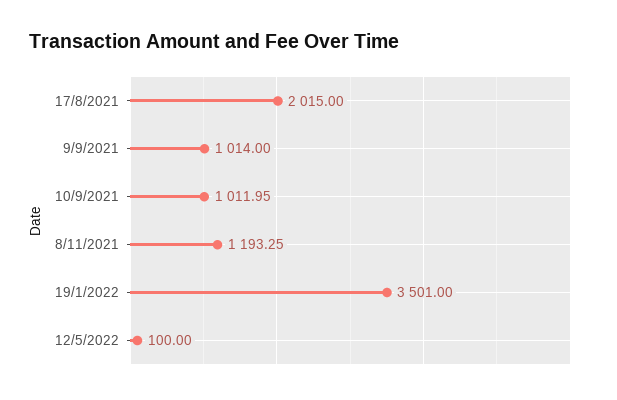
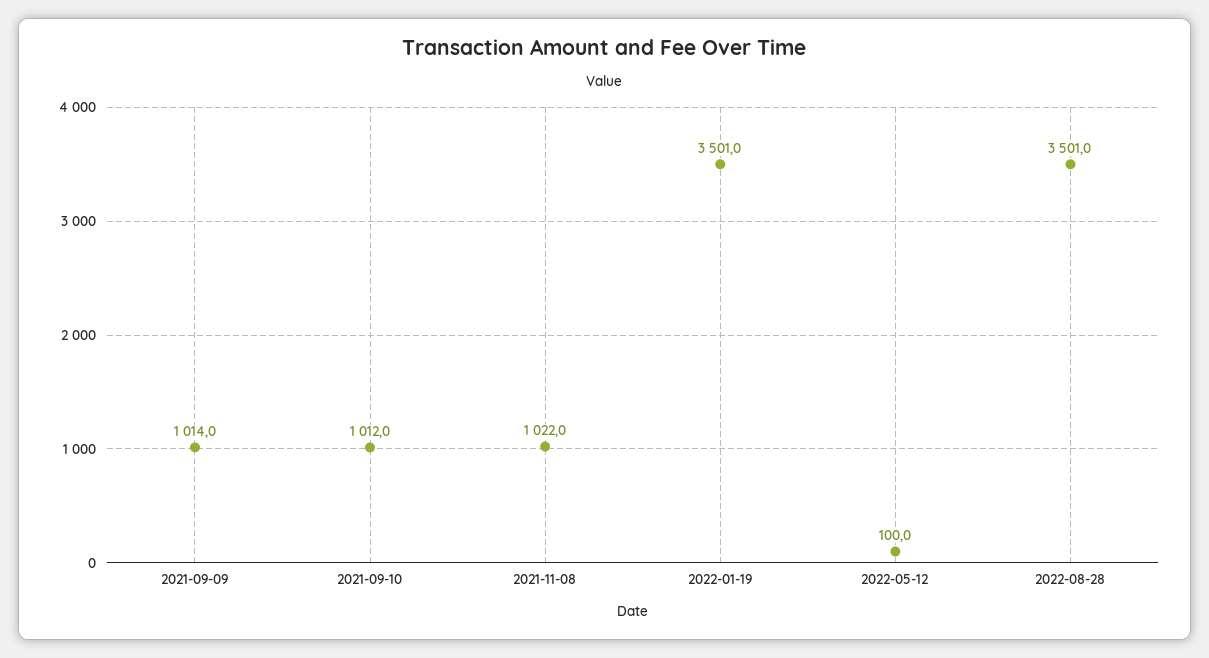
17/8/2021: 2015 -> none
8/11/2021: 1193.25 -> 1022
2022-08-28: none -> 3501

